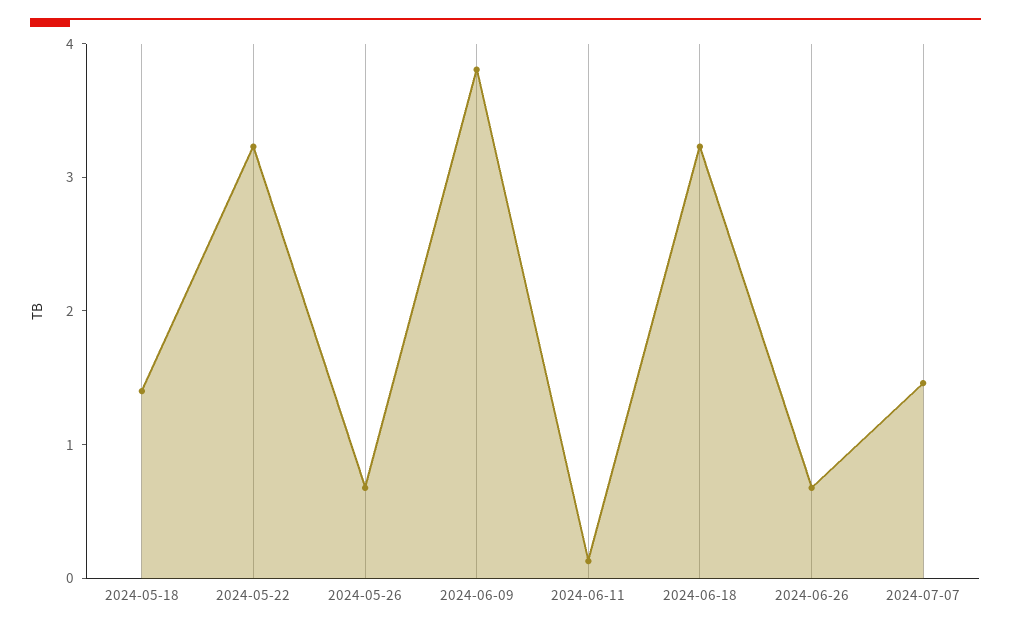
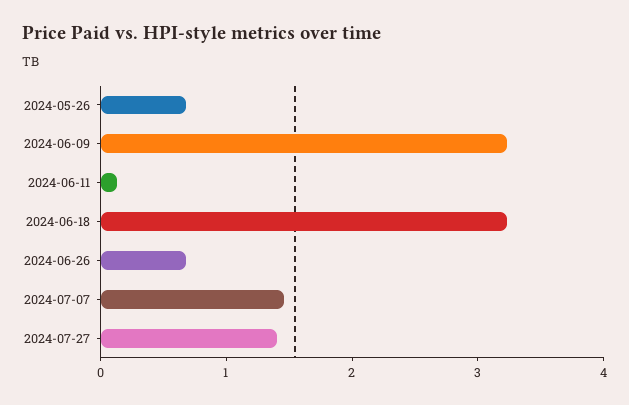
2024-05-18: 1.4 -> none
2024-05-22: 3.2 -> none
2024-06-09: 3.8 -> 3.2
2024-07-27: none -> 1.4

